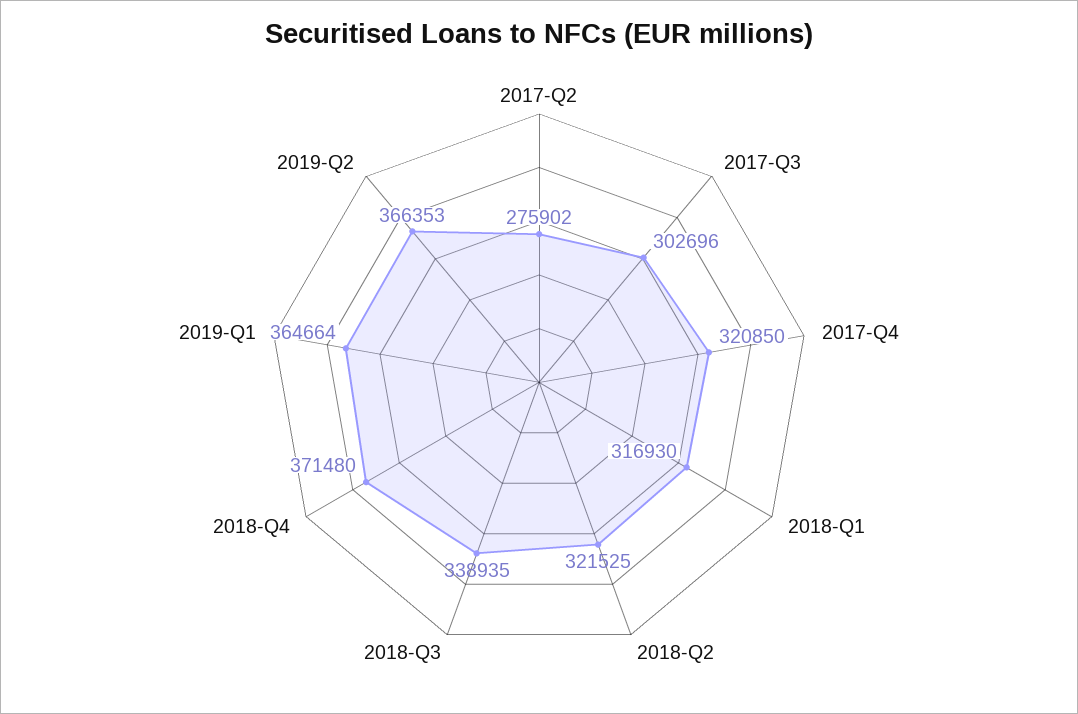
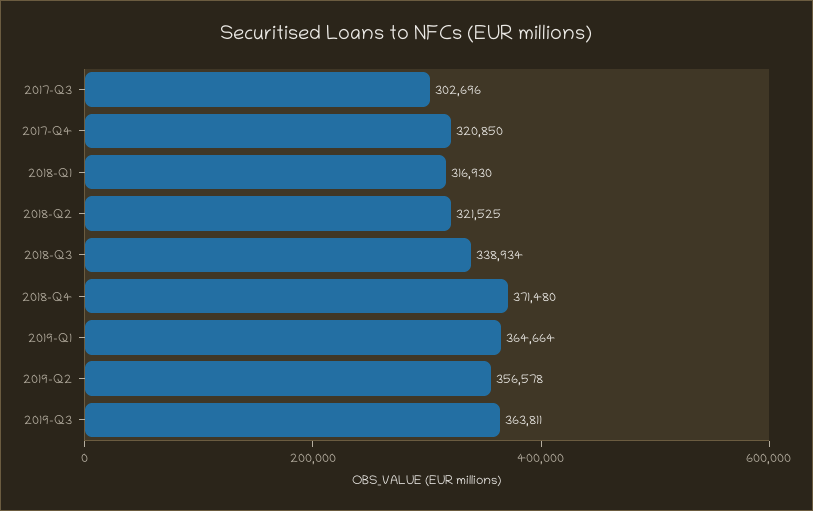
2017-Q2: 275902 -> none
2018-Q3: 338935 -> 338934
2019-Q2: 366353 -> 356578
2019-Q3: none -> 363811

